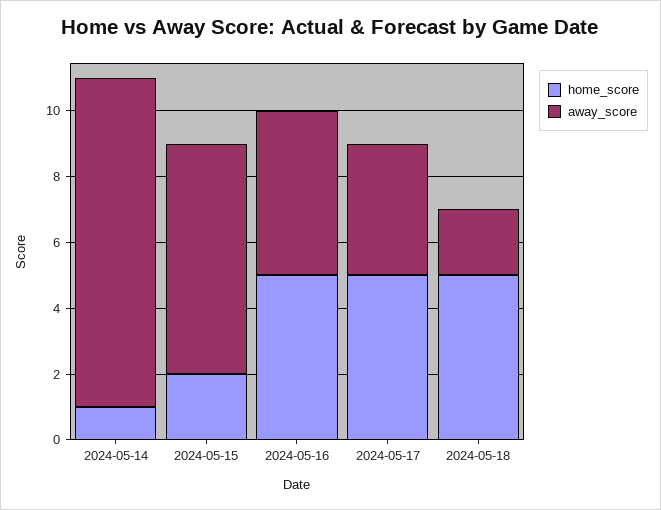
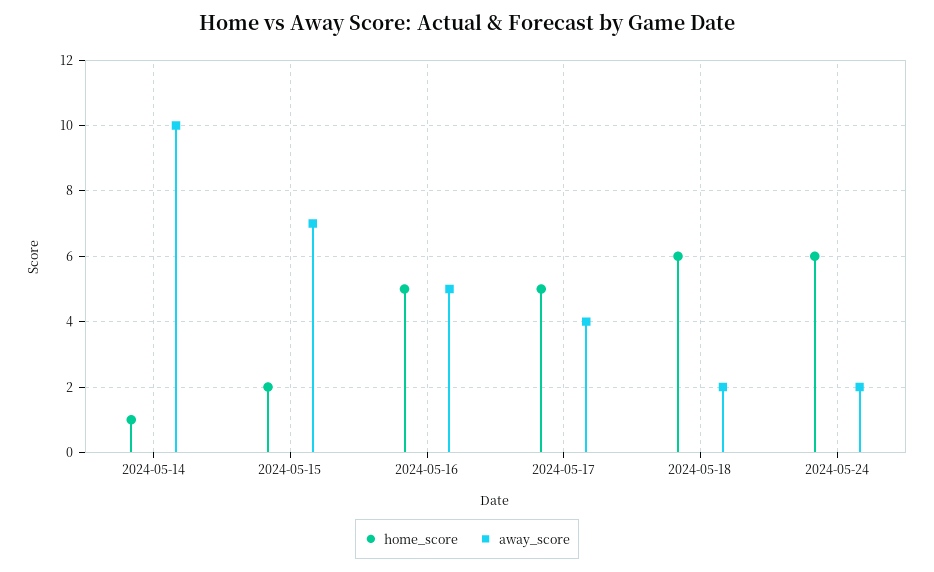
home_score, 2024-05-18: 5 -> 6
home_score, 2024-05-24: none -> 6
away_score, 2024-05-24: none -> 2

